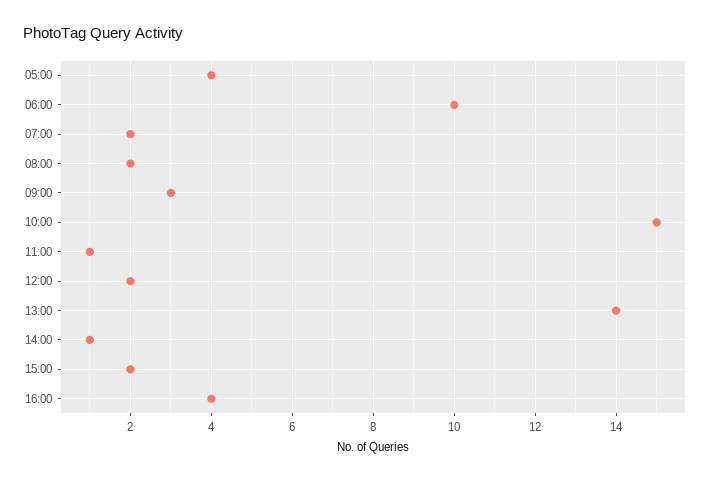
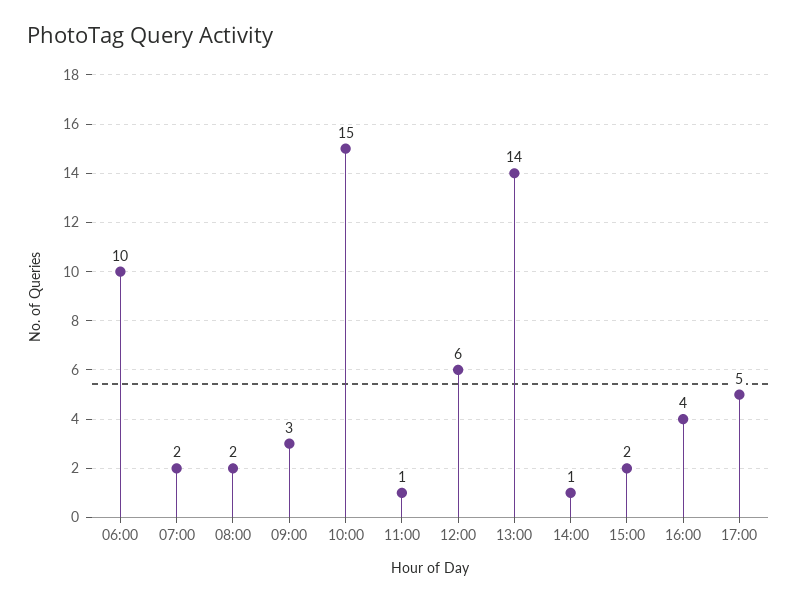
05:00: 4 -> none
12:00: 2 -> 6
17:00: none -> 5

